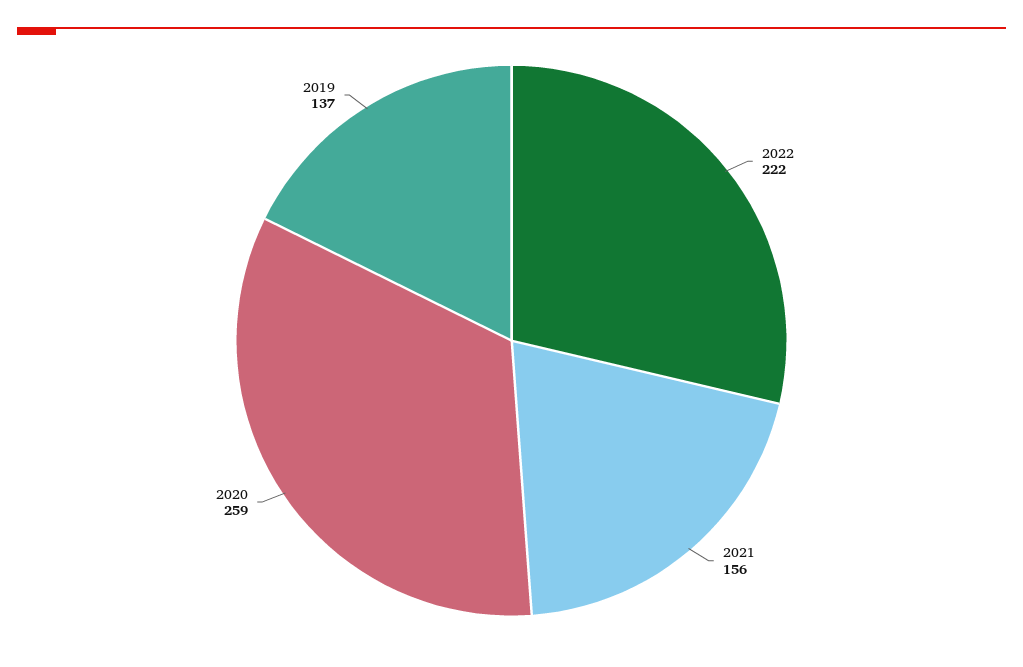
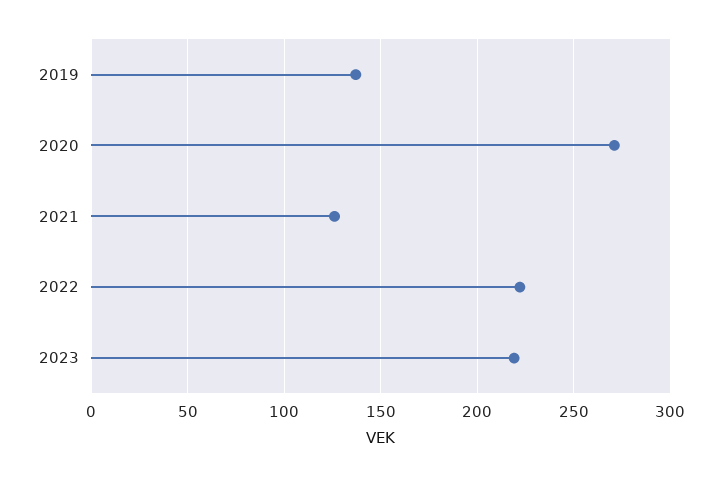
2021: 156 -> 125
2020: 259 -> 270
2023: none -> 220

